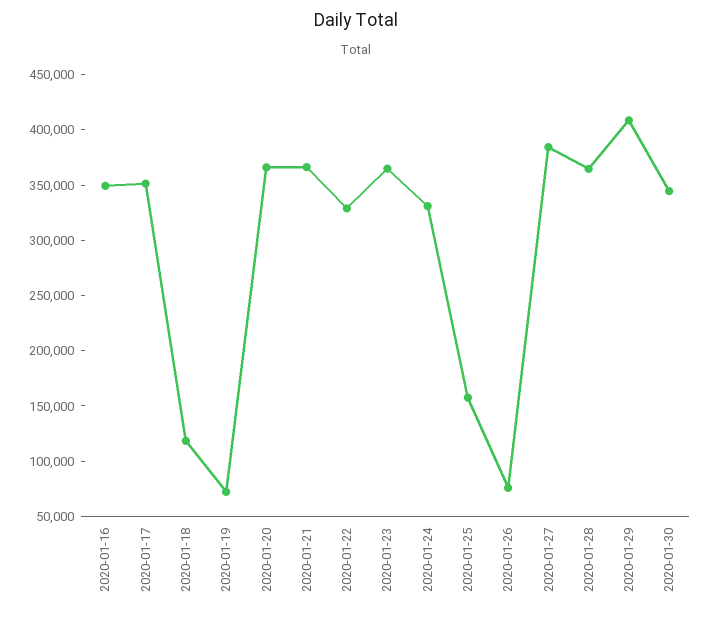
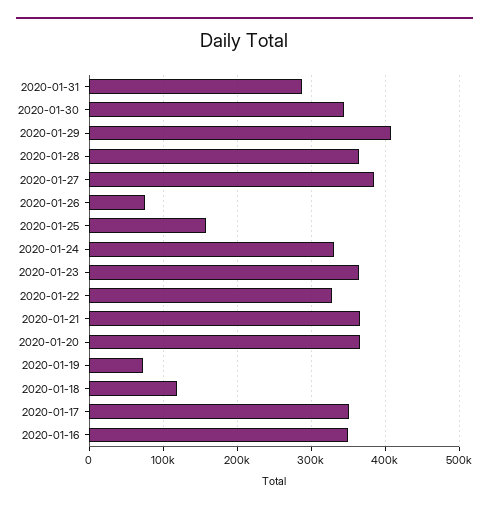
2020-01-31: none -> 290000

